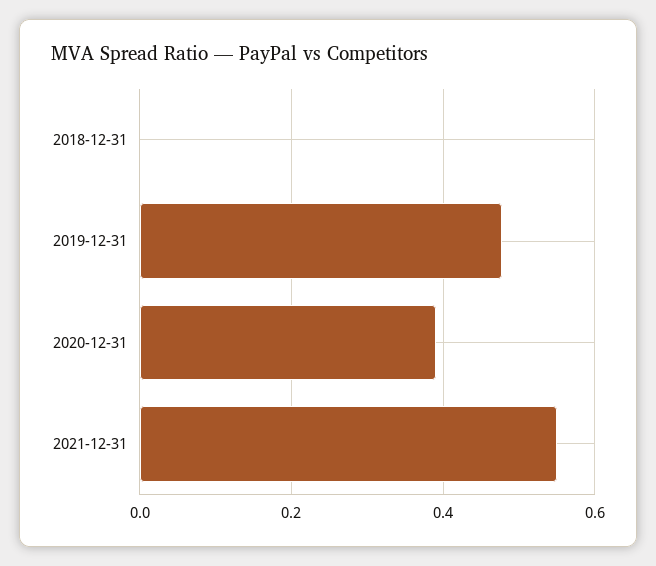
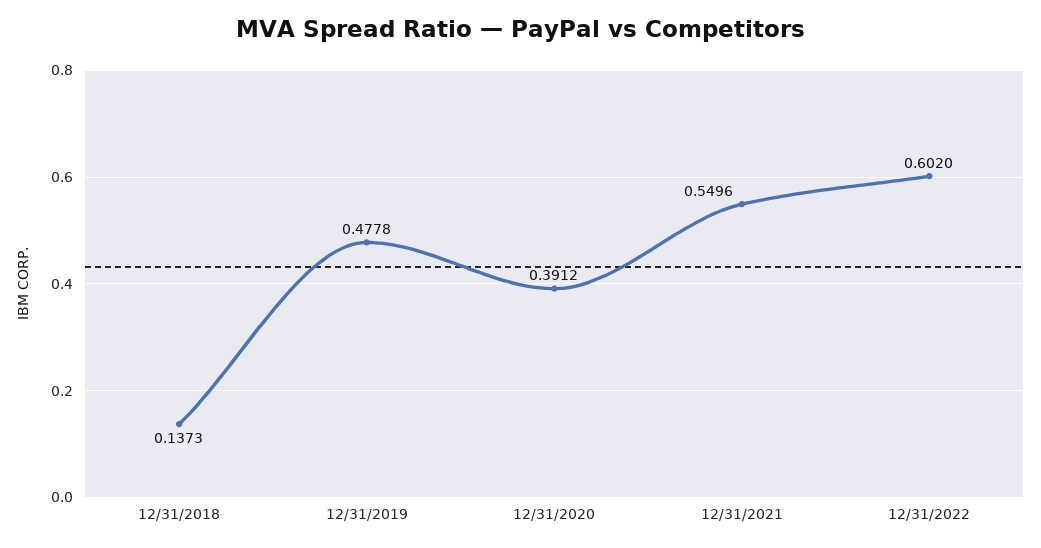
2018-12-31: 0 -> 0.1373
12/31/2022: none -> 0.602

